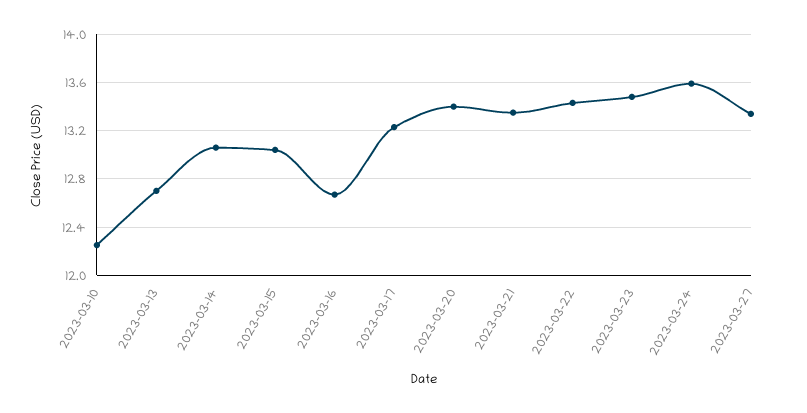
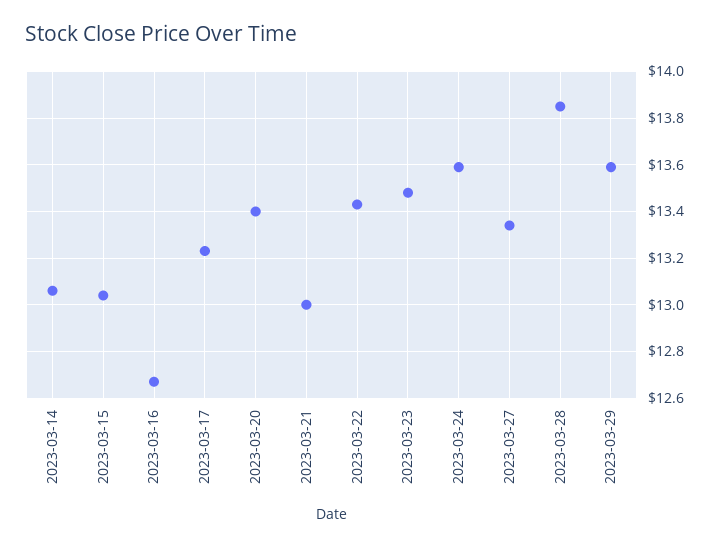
2023-03-10: 12.25 -> none
2023-03-13: 12.7 -> none
2023-03-21: 13.35 -> 13
2023-03-28: none -> 13.85
2023-03-29: none -> 13.6

